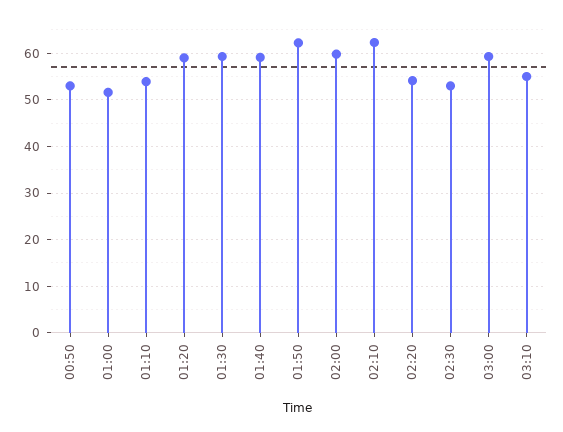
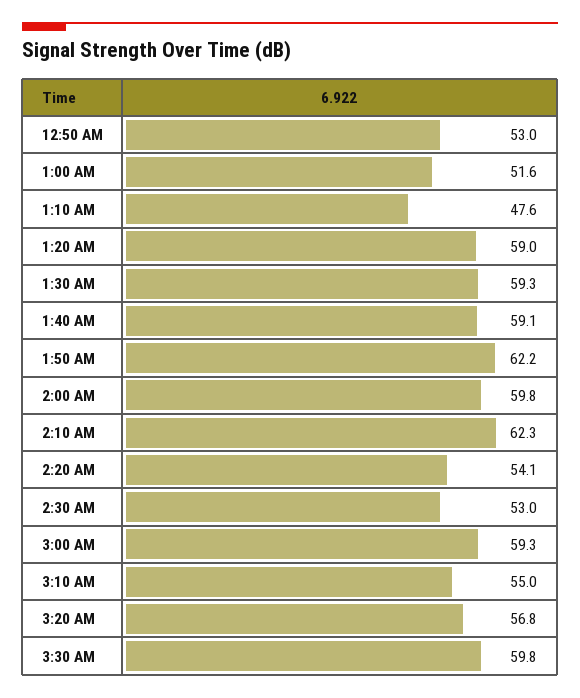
01:10: 54 -> 47.6
3:20 AM: none -> 56.8
3:30 AM: none -> 59.8

